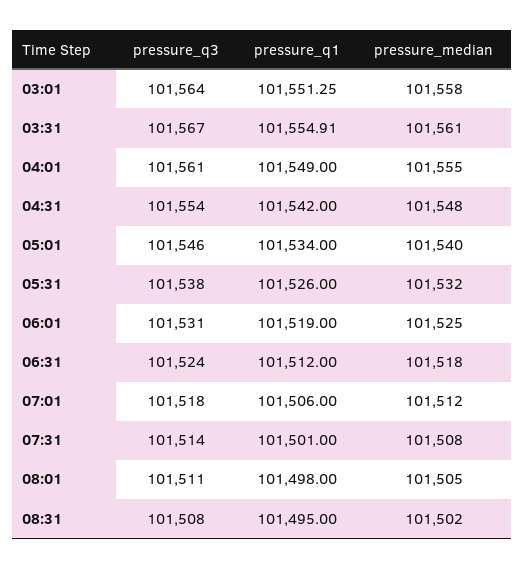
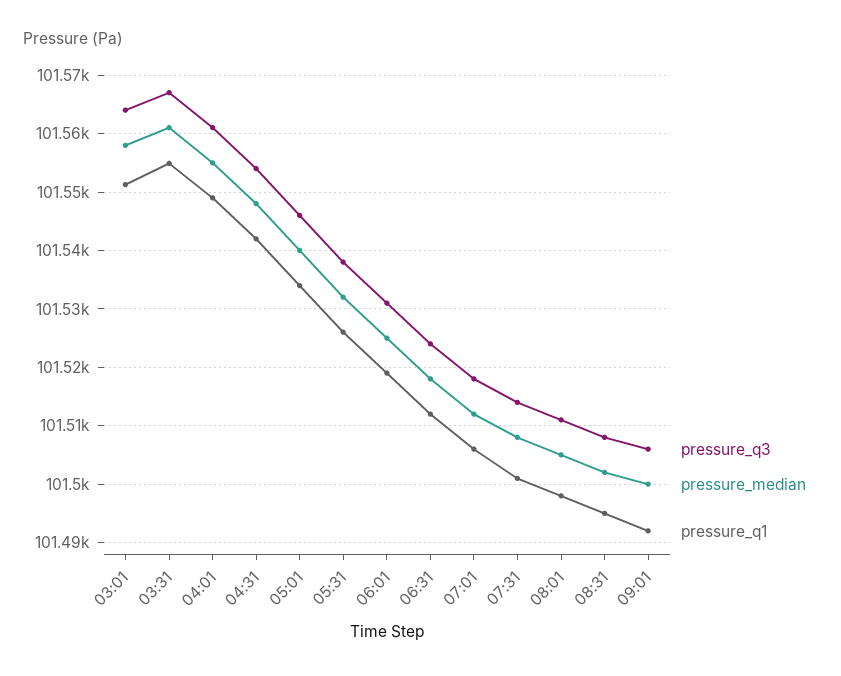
pressure_q3, 09:01: none -> 101506
pressure_median, 09:01: none -> 101500
pressure_q1, 09:01: none -> 101492

